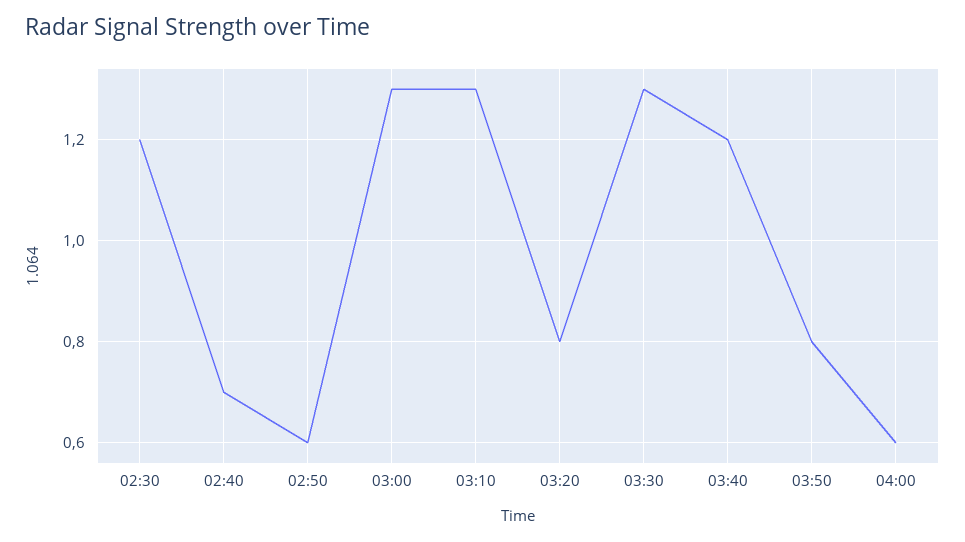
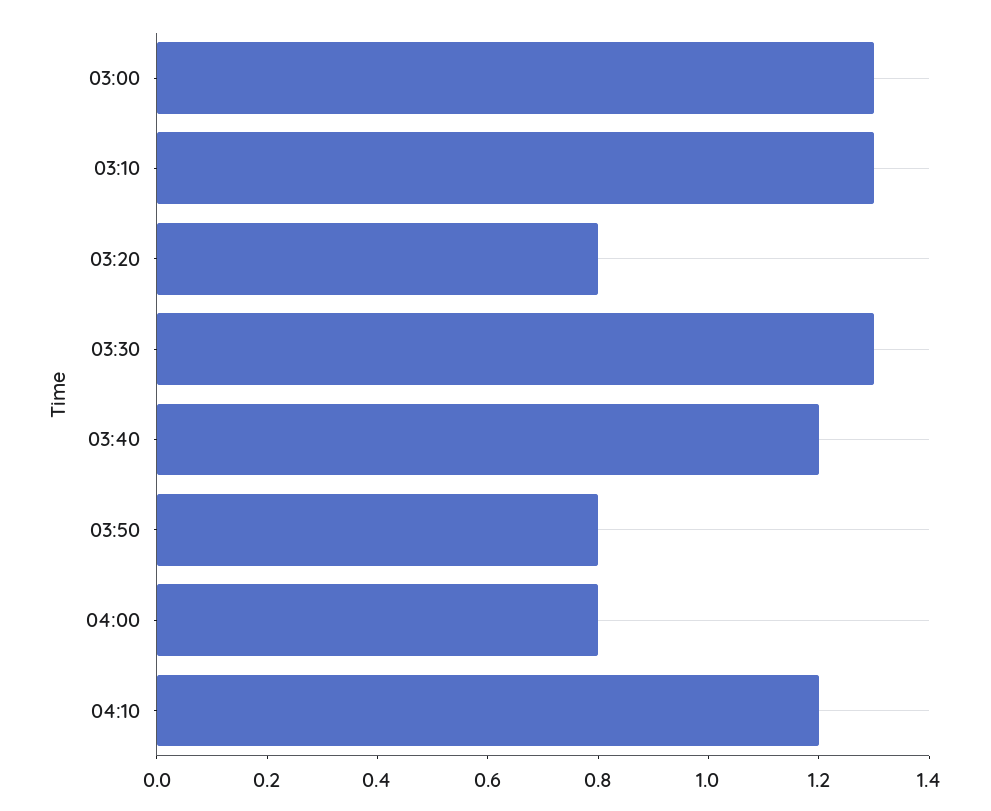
02:30: 1.2 -> none
02:40: 0.7 -> none
02:50: 0.6 -> none
04:00: 0.6 -> 0.8
04:10: none -> 1.2

